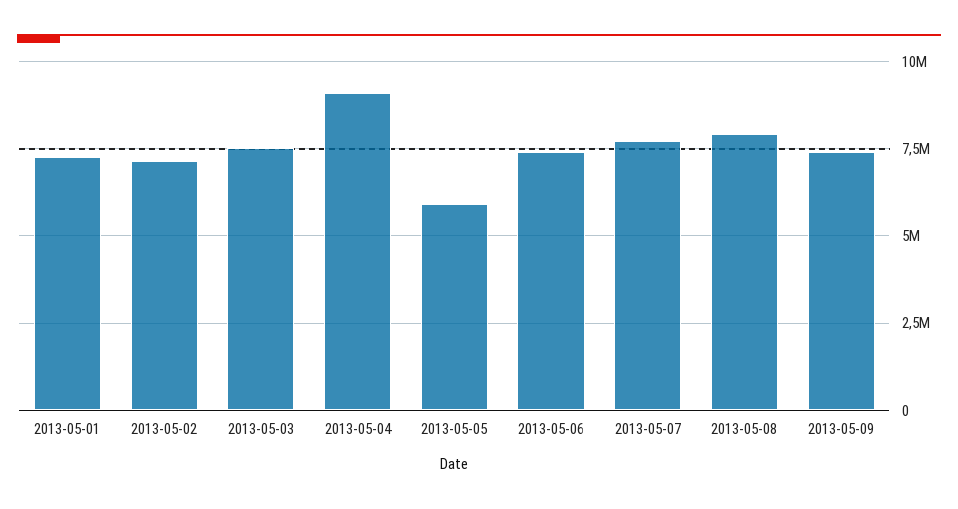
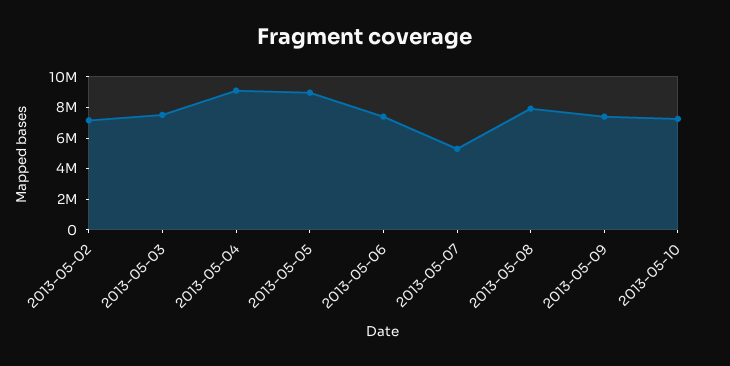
2013-05-01: 7250000 -> none
2013-05-05: 6000000 -> 9000000
2013-05-07: 7750000 -> 5000000
2013-05-10: none -> 7000000

